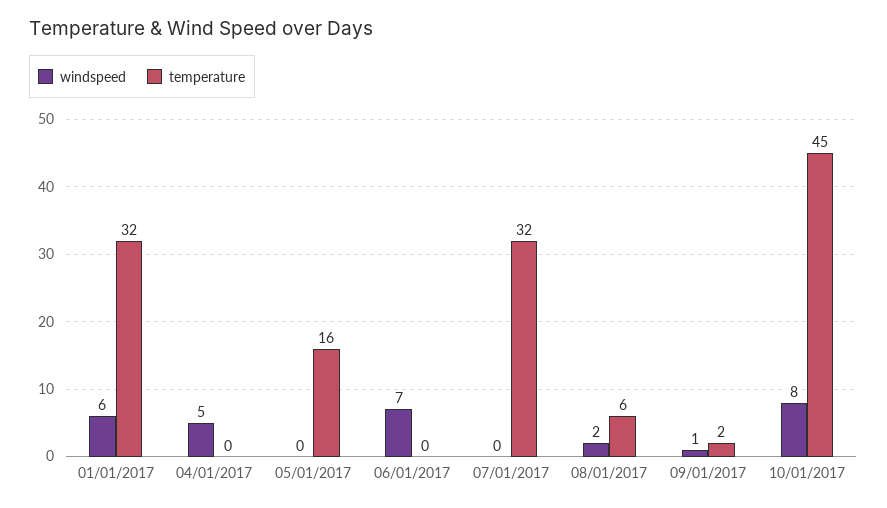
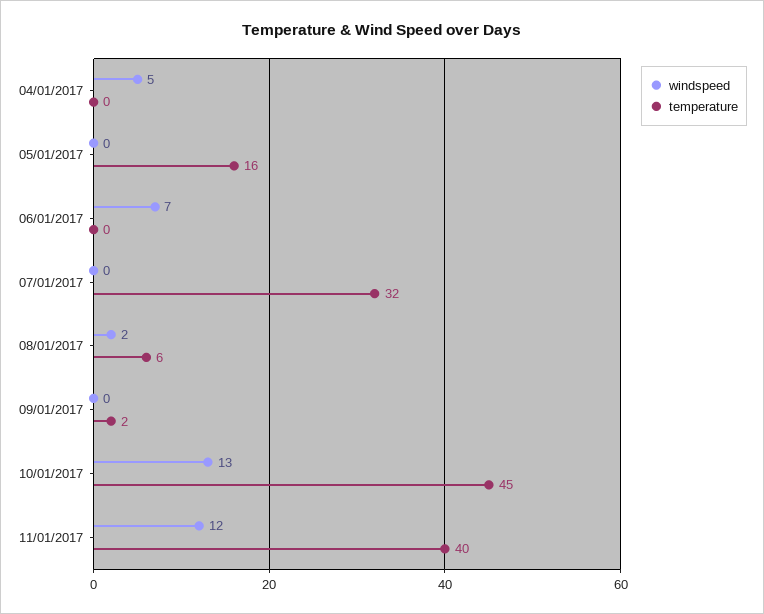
windspeed, 01/01/2017: 6 -> none
temperature, 01/01/2017: 32 -> none
windspeed, 09/01/2017: 1 -> 0
windspeed, 10/01/2017: 8 -> 13
windspeed, 11/01/2017: none -> 12
temperature, 11/01/2017: none -> 40

